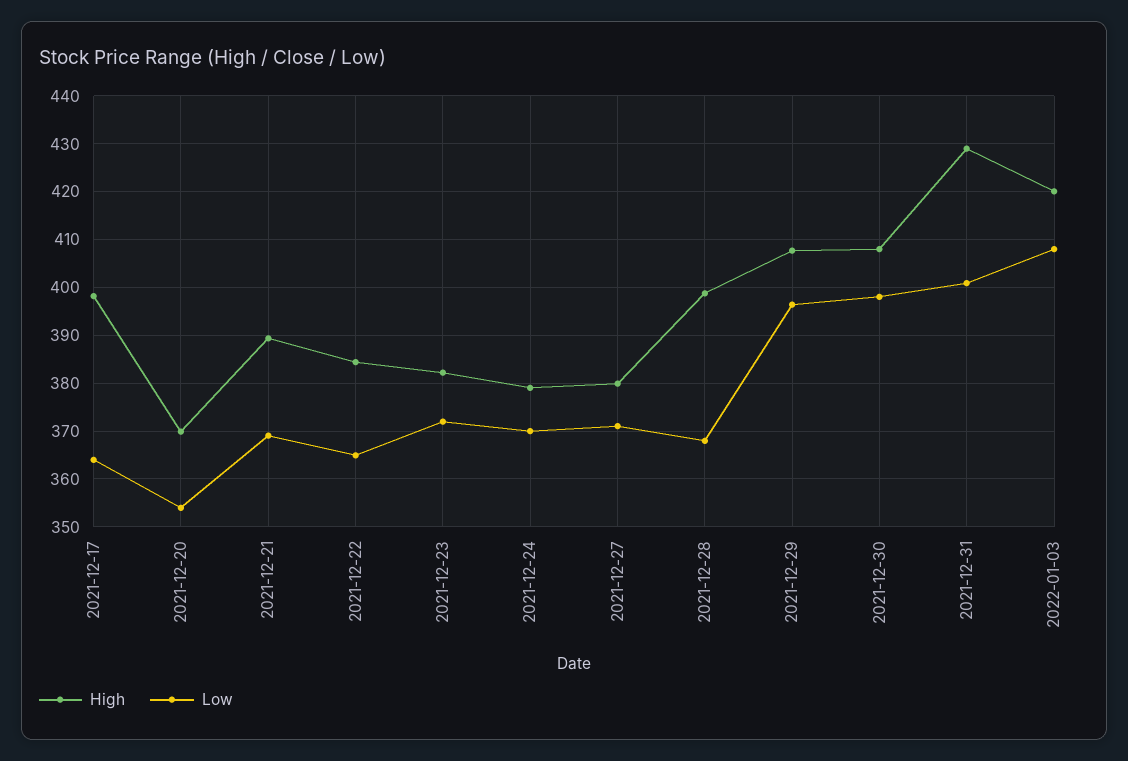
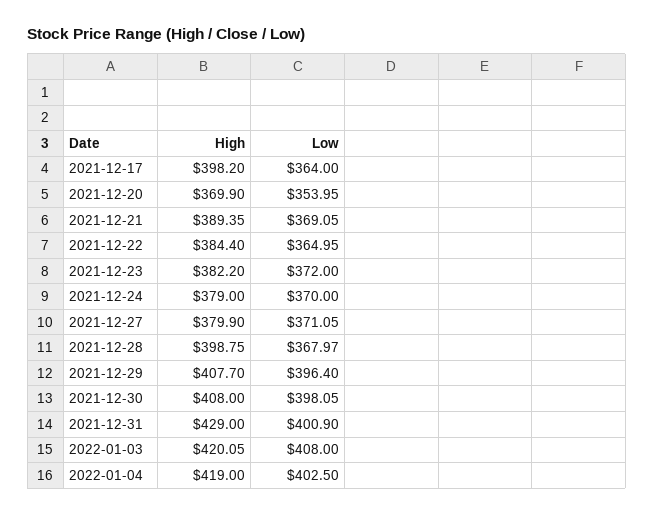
High, 2022-01-04: none -> 419
Low, 2022-01-04: none -> 402.5

